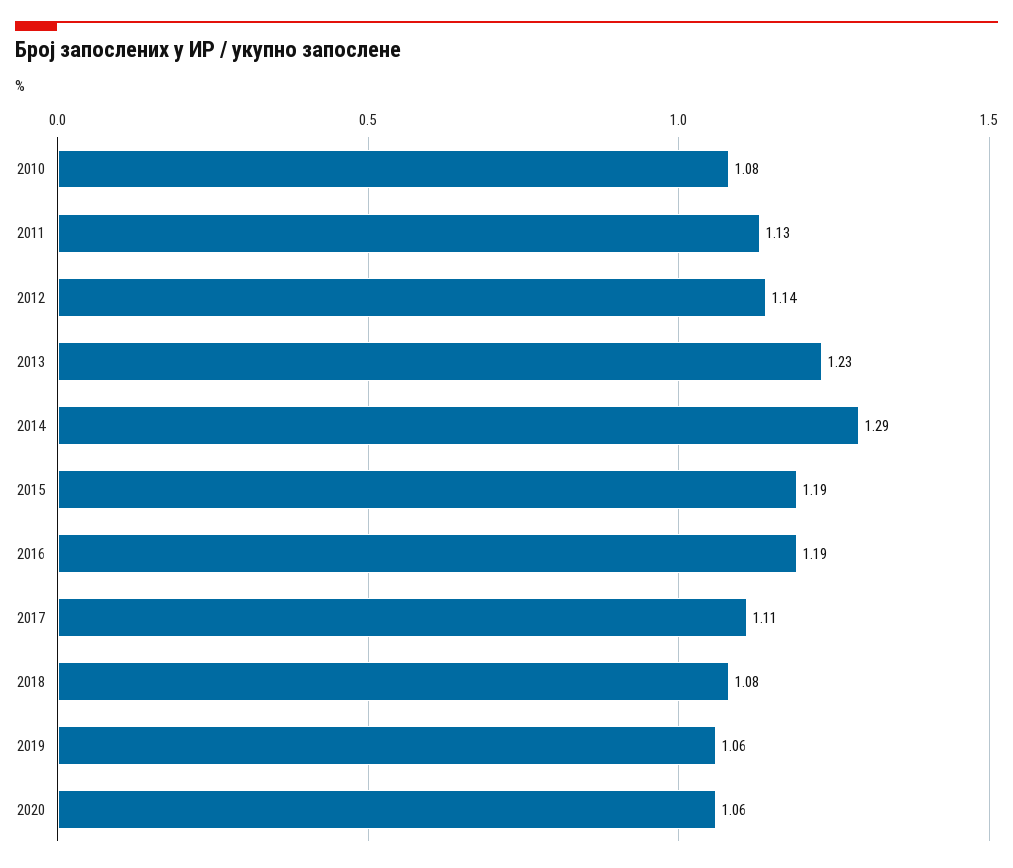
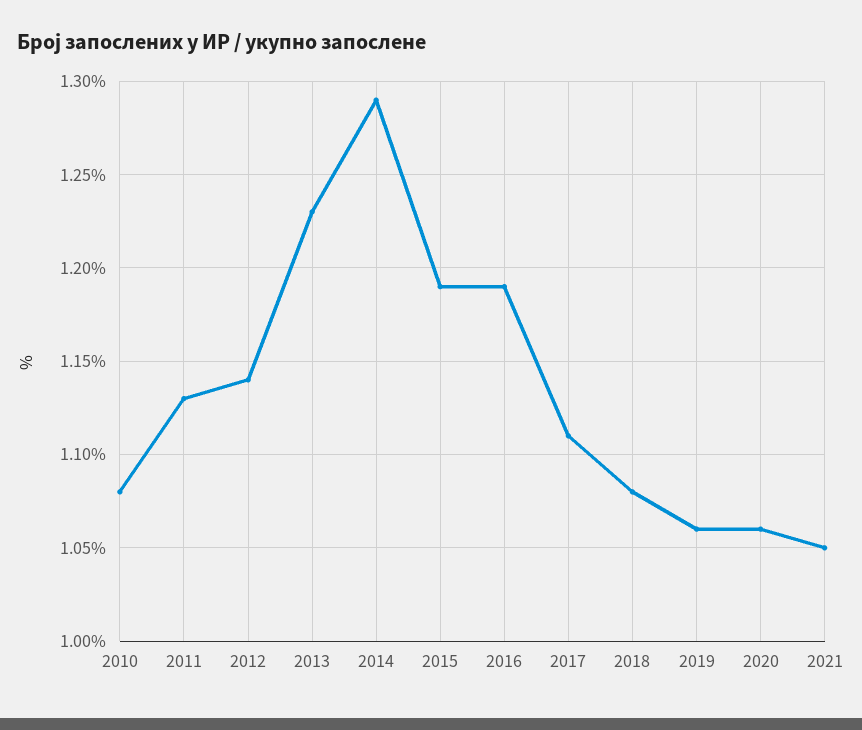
2021: none -> 1.05

